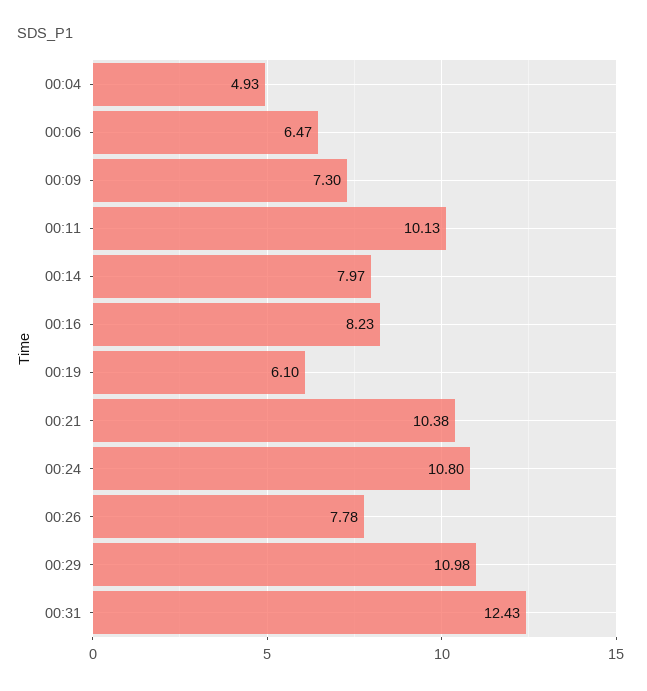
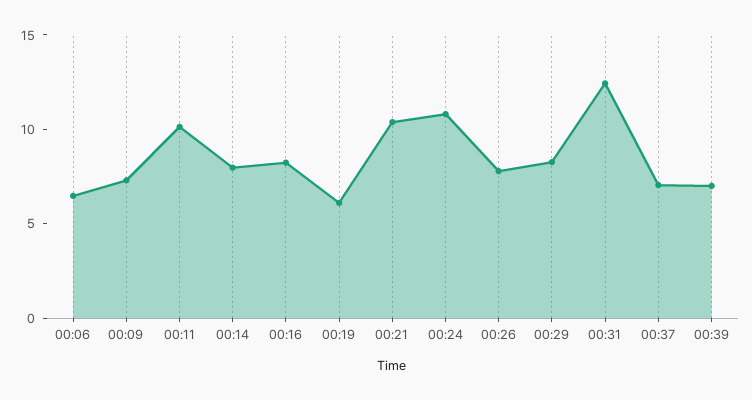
00:04: 4.93 -> none
00:29: 10.98 -> 8
00:37: none -> 7
00:39: none -> 7

